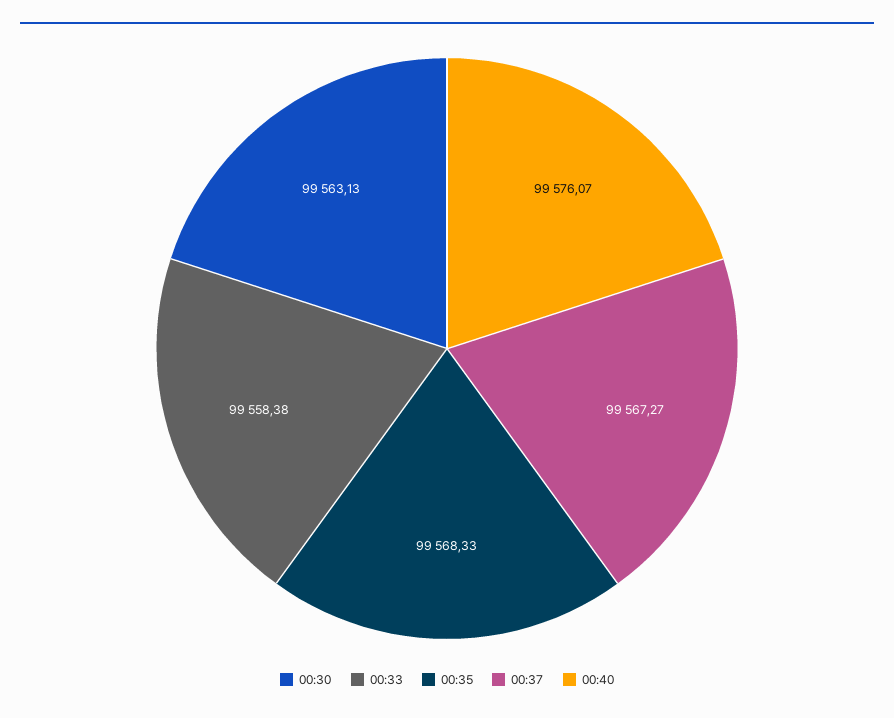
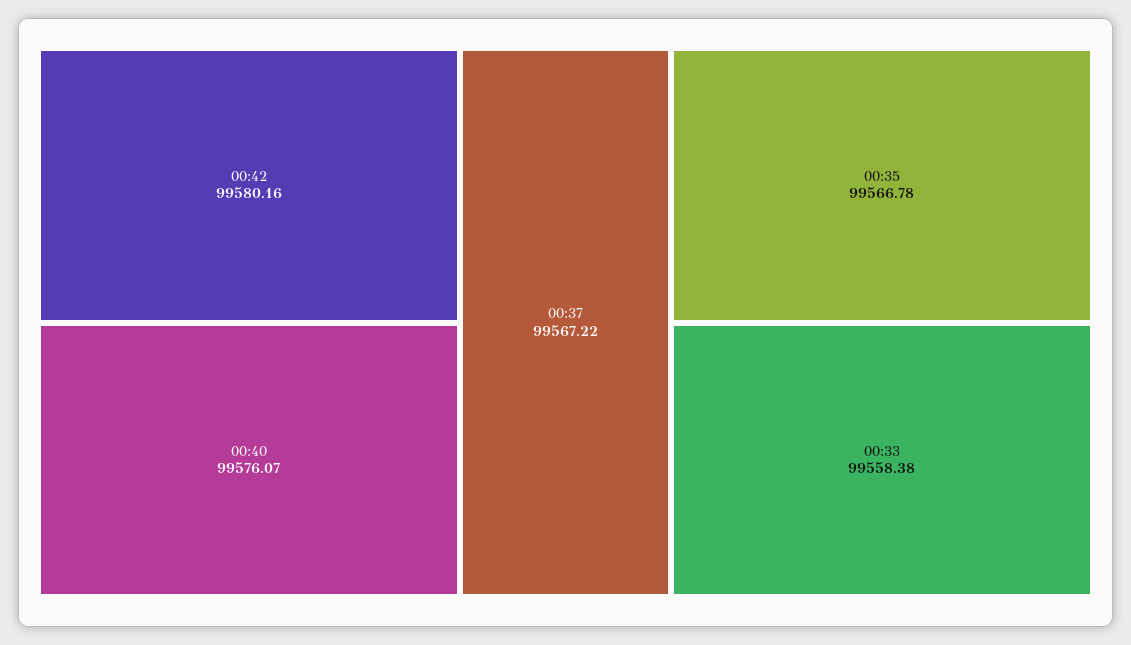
00:30: 99563.13 -> none
00:35: 99568.33 -> 99566.78
00:37: 99567.27 -> 99567.22
00:42: none -> 99580.16

